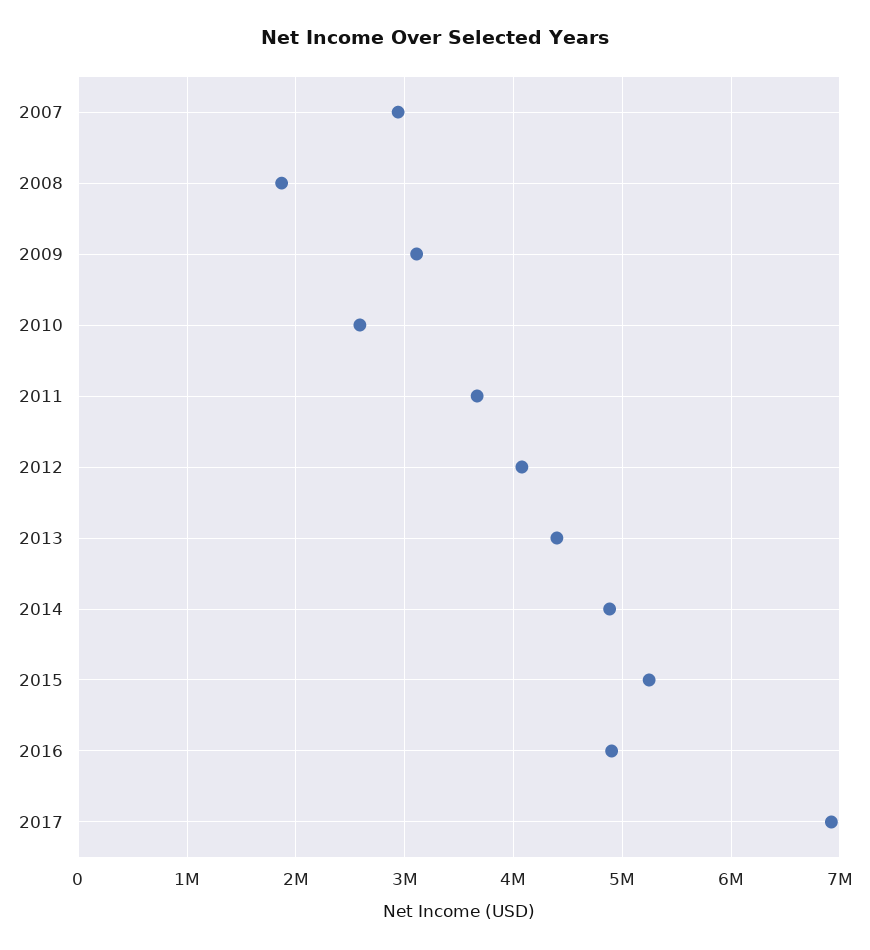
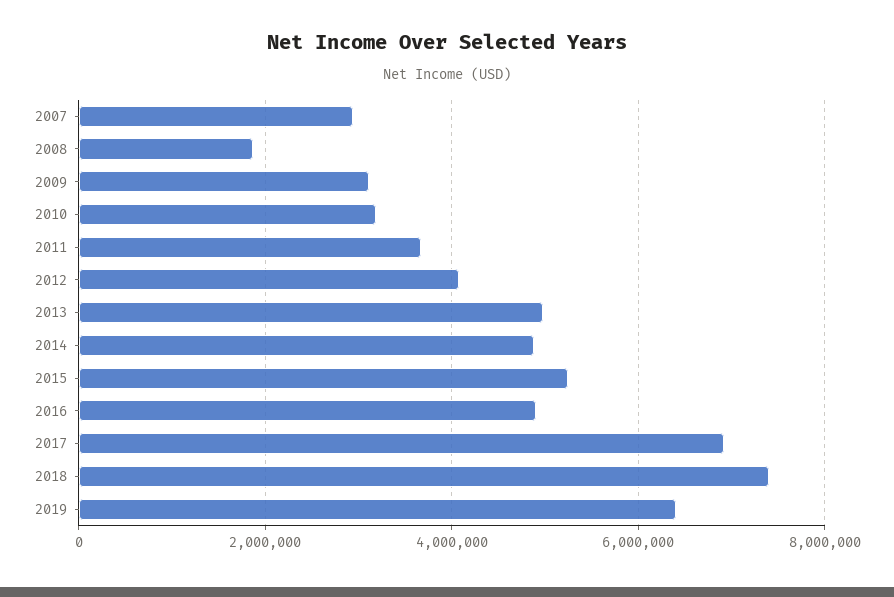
2010: 2600000 -> 3200000
2013: 4400000 -> 5000000
2018: none -> 7400000
2019: none -> 6400000

